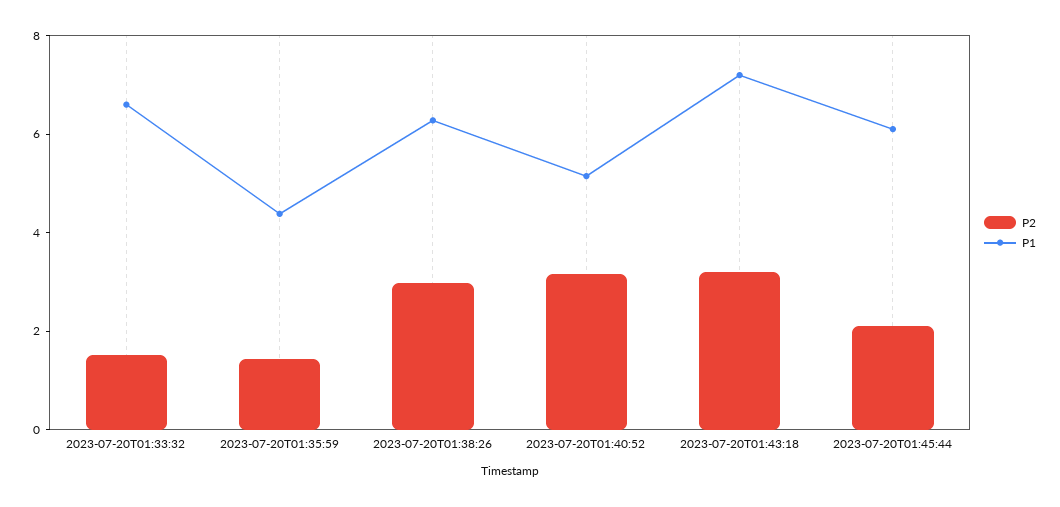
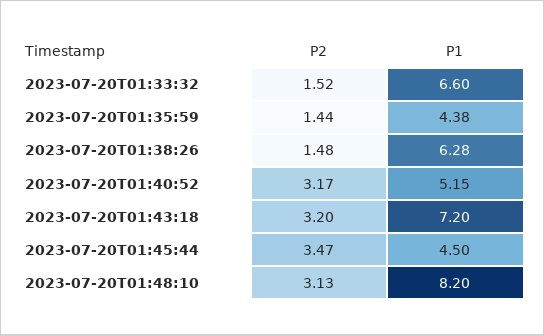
P2, 2023-07-20T01:38:26: 3 -> 1.48
P2, 2023-07-20T01:45:44: 2 -> 3.47
P1, 2023-07-20T01:45:44: 6 -> 4.5
P2, 2023-07-20T01:48:10: none -> 3.13
P1, 2023-07-20T01:48:10: none -> 8.2

